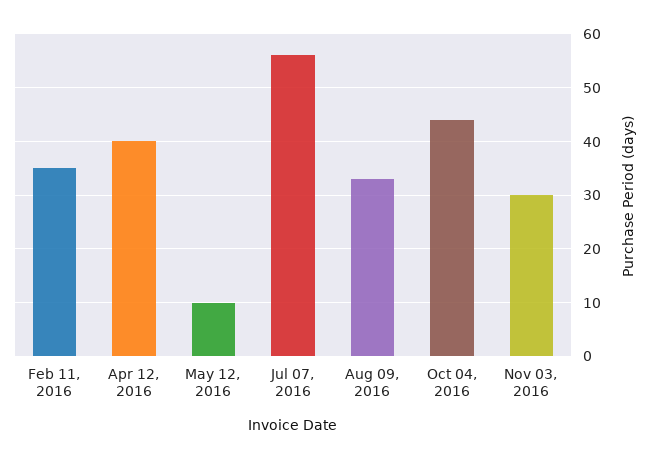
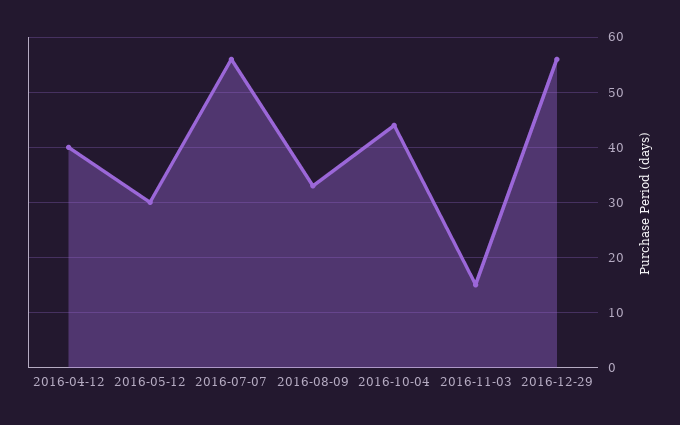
Feb 11, 2016: 35 -> none
May 12, 2016: 10 -> 30
Nov 03, 2016: 30 -> 15
2016-12-29: none -> 55

